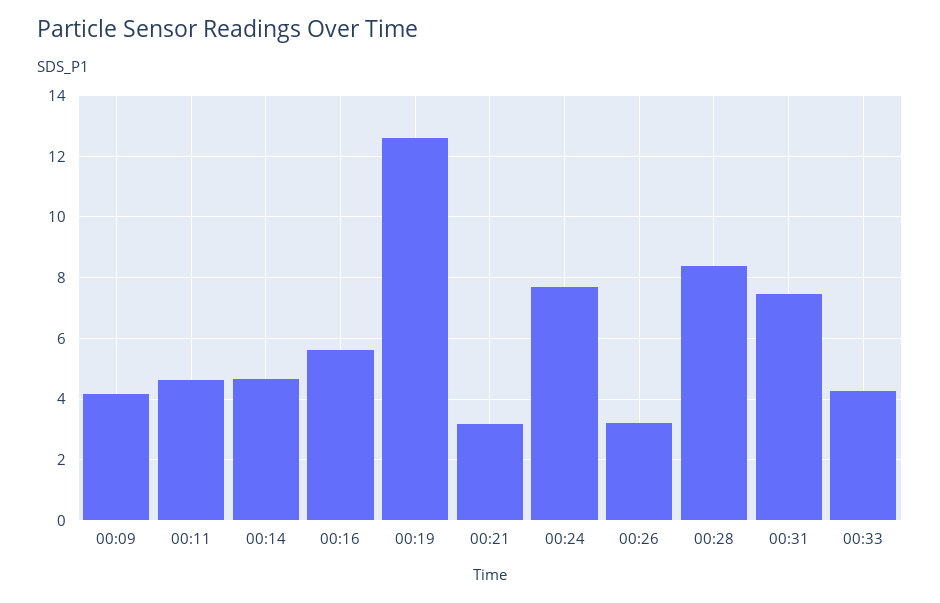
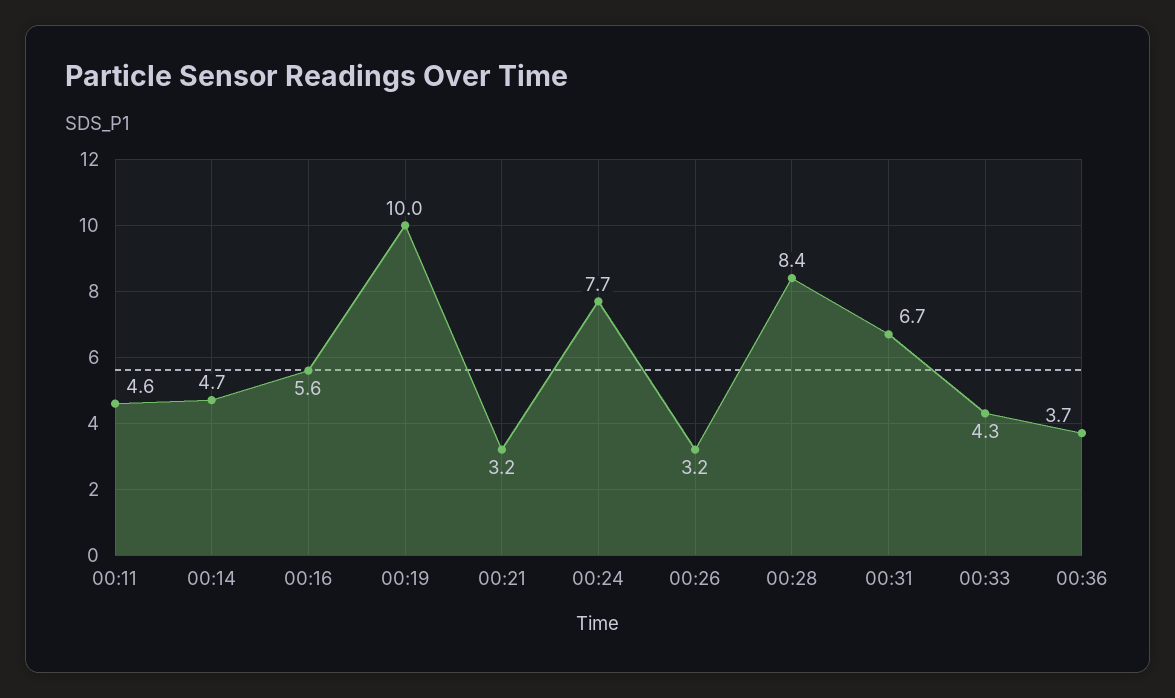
00:09: 4.2 -> none
00:19: 12.6 -> 10
00:31: 7.4 -> 6.7
00:36: none -> 3.7

